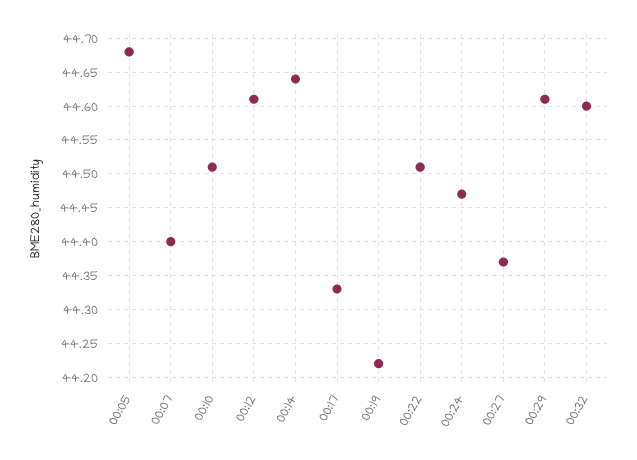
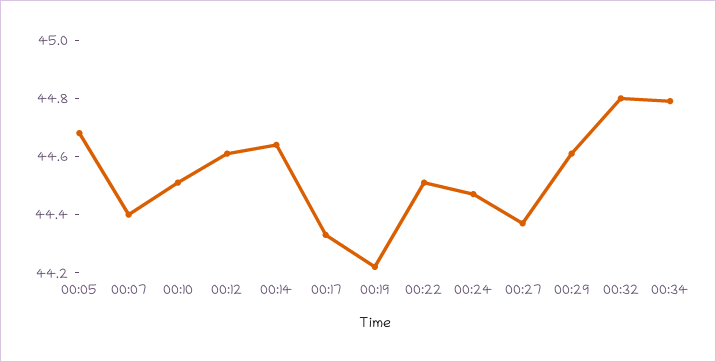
00:32: 44.6 -> 44.8
00:34: none -> 44.8

